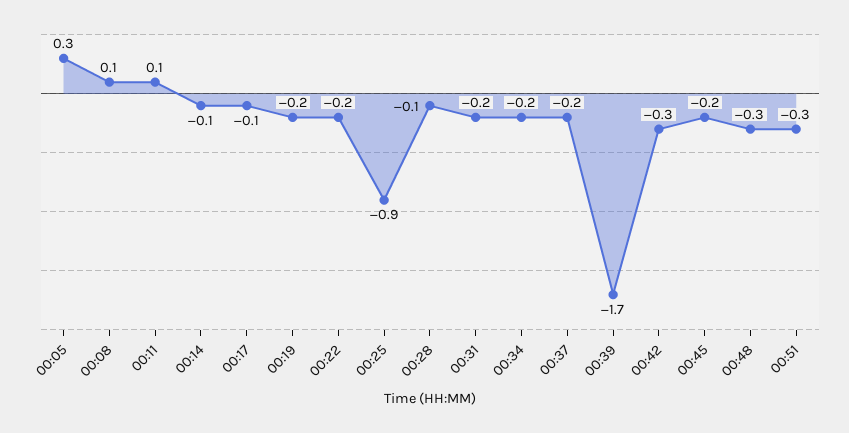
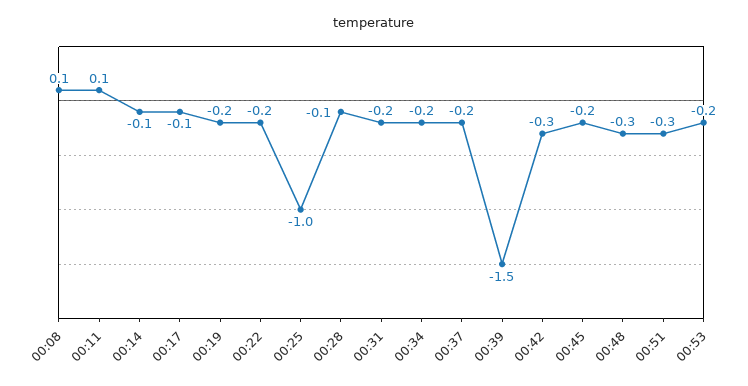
00:05: 0.3 -> none
00:25: -0.9 -> -1
00:39: -1.7 -> -1.5
00:53: none -> -0.2

